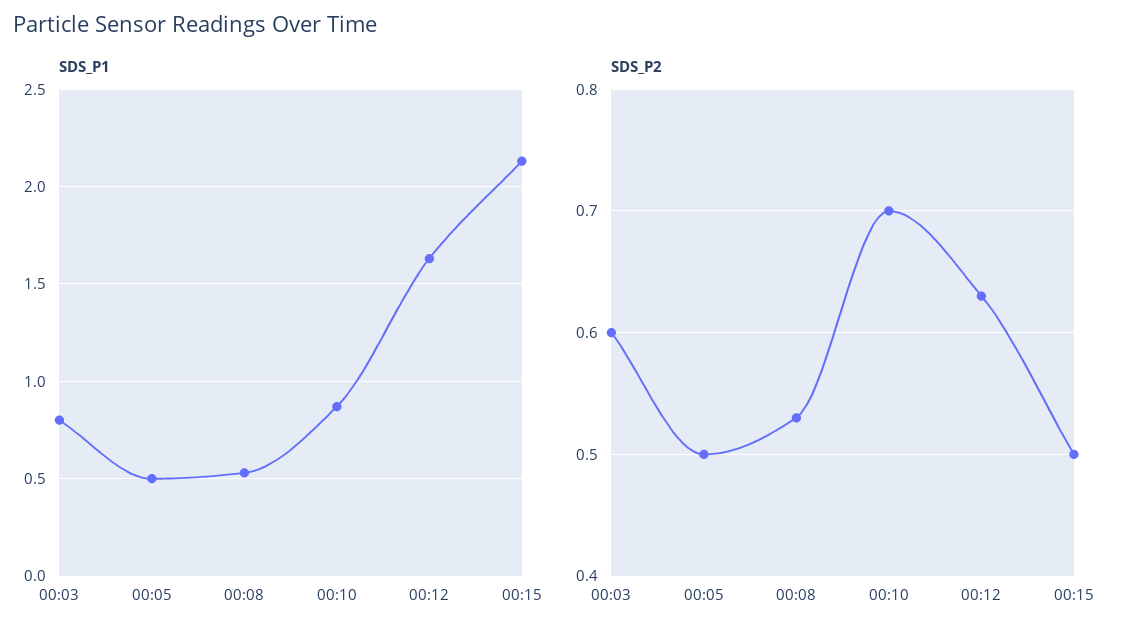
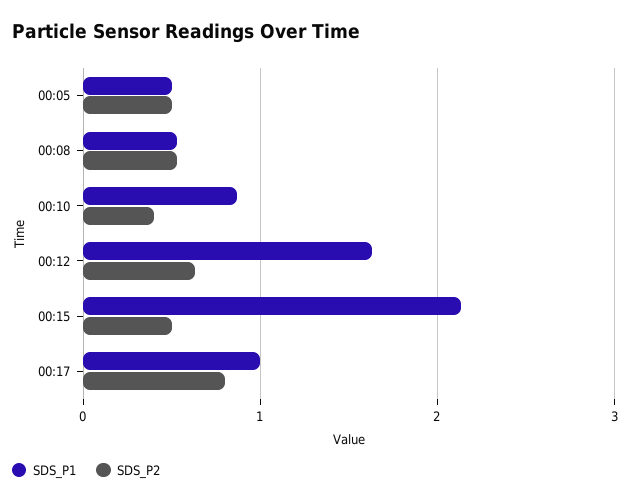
SDS_P1, 00:03: 0.8 -> none
SDS_P2, 00:03: 0.6 -> none
SDS_P2, 00:10: 0.7 -> 0.4
SDS_P1, 00:17: none -> 1
SDS_P2, 00:17: none -> 0.8

